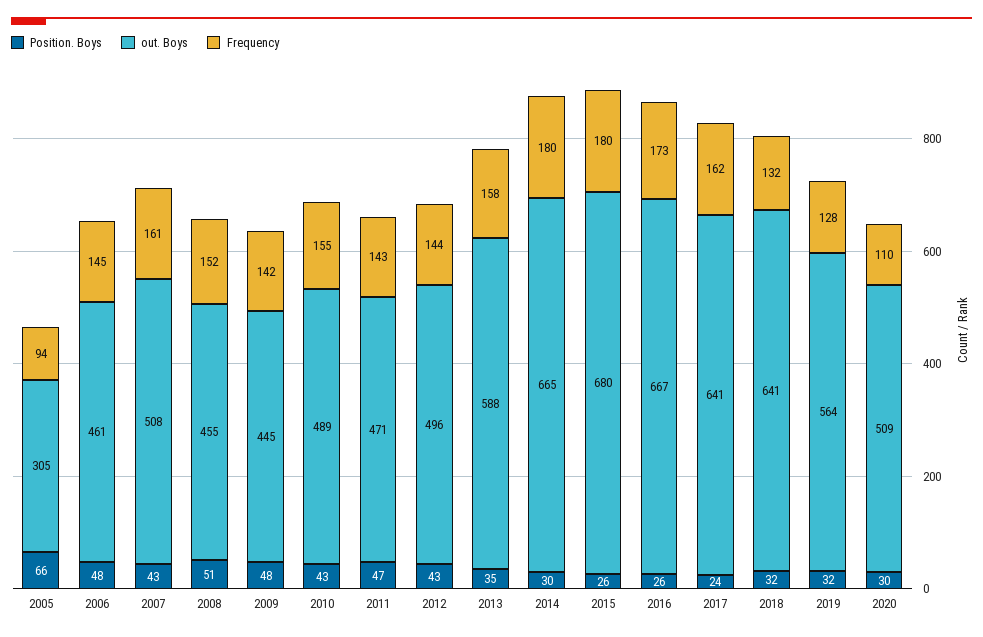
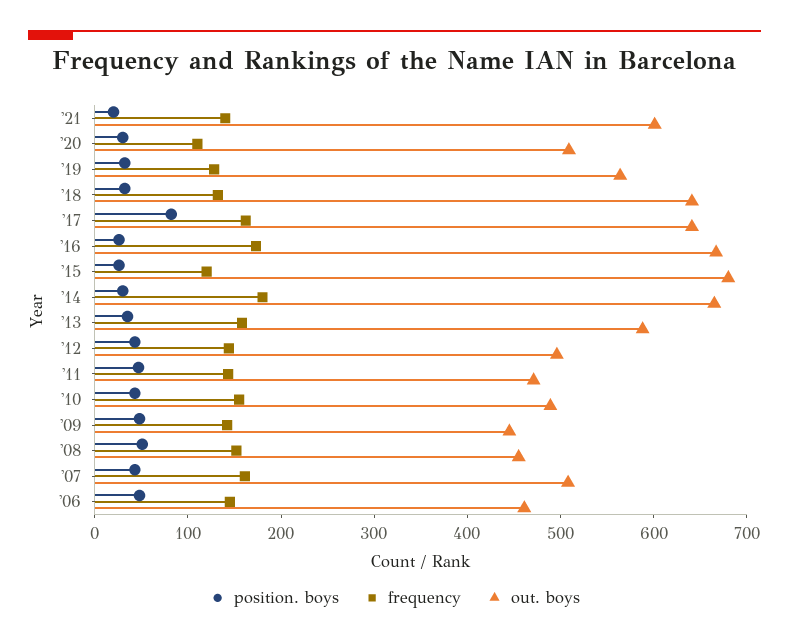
Position. Boys, 2005: 66 -> none
out. Boys, 2005: 305 -> none
Frequency, 2005: 94 -> none
Frequency, 2015: 180 -> 120
Position. Boys, 2017: 24 -> 80
Position. Boys, '21: none -> 20
Frequency, '21: none -> 140
out. Boys, '21: none -> 600

